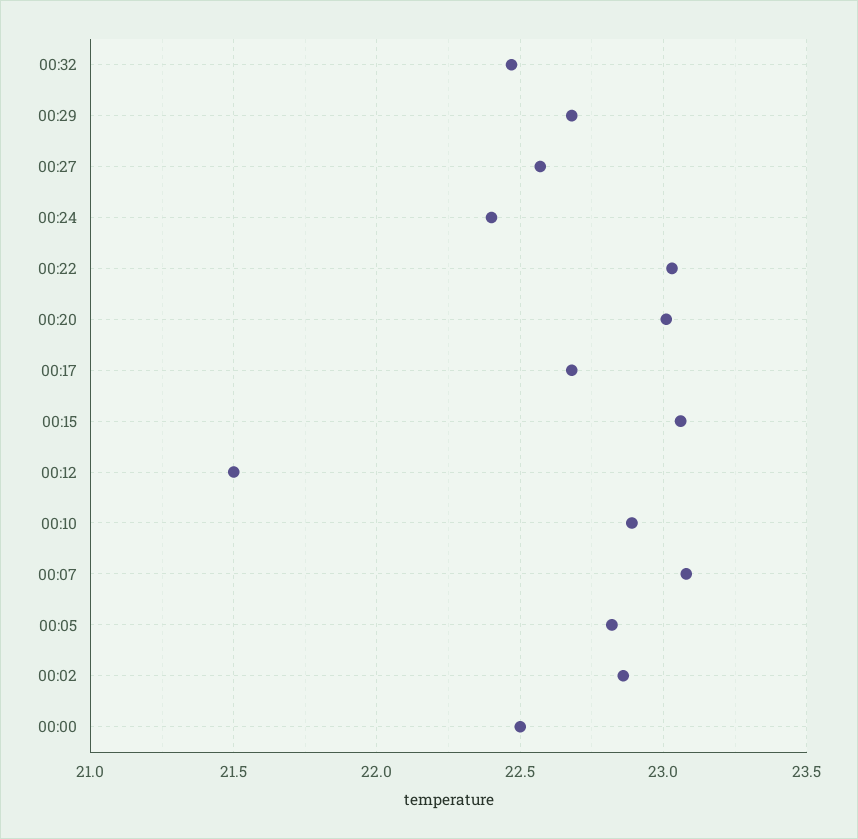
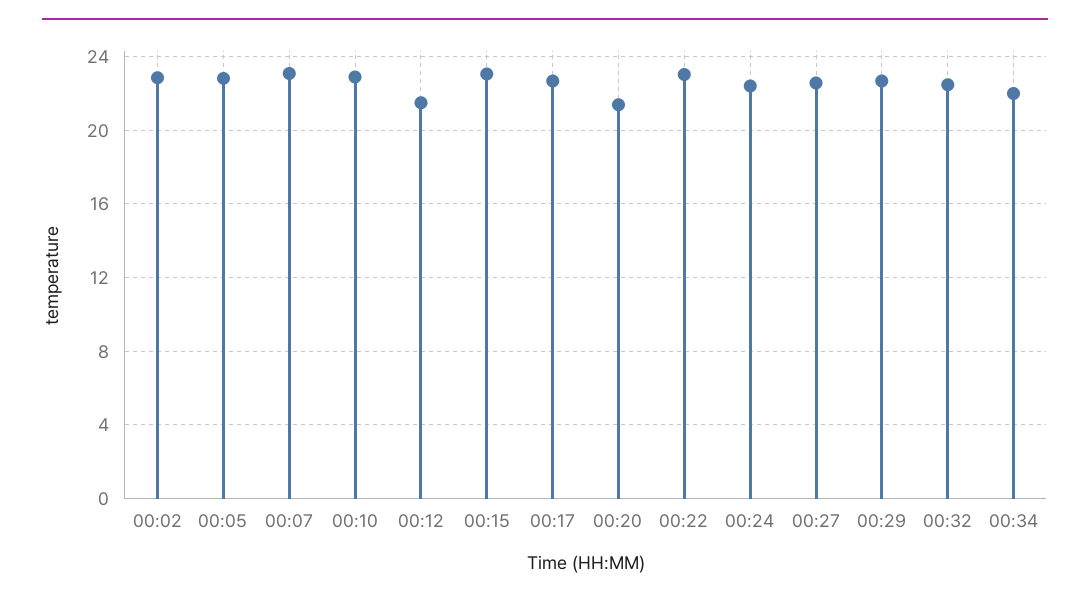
00:20: 23 -> 21.5
00:00: 22.5 -> none
00:34: none -> 22

